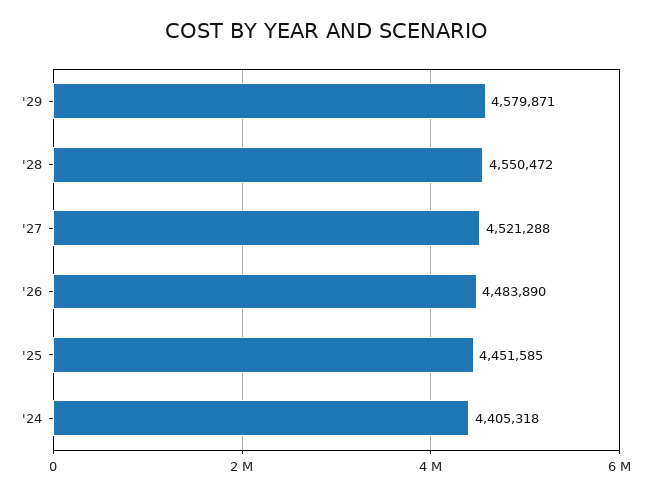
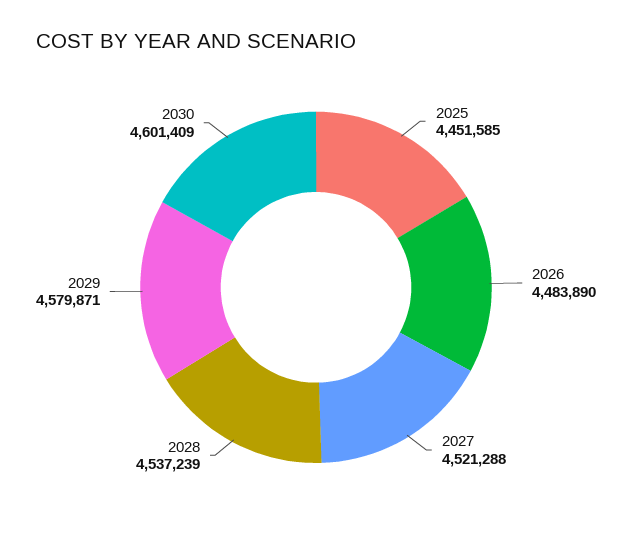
'28: 4550472 -> 4537239
'24: 4405318 -> none
2030: none -> 4601409

